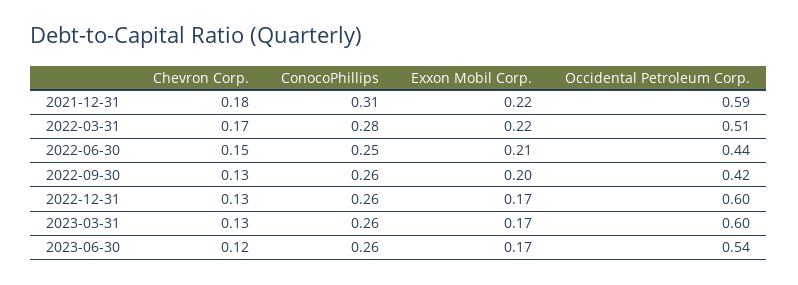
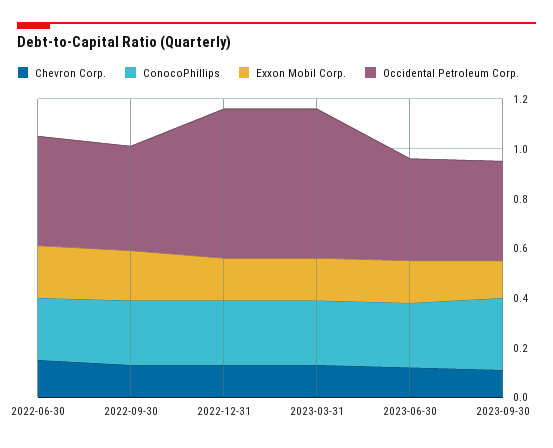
Chevron Corp., 2021-12-31: 0.18 -> none
ConocoPhillips, 2021-12-31: 0.31 -> none
Exxon Mobil Corp., 2021-12-31: 0.22 -> none
Occidental Petroleum Corp., 2021-12-31: 0.59 -> none
Chevron Corp., 2022-03-31: 0.17 -> none
ConocoPhillips, 2022-03-31: 0.28 -> none
Exxon Mobil Corp., 2022-03-31: 0.22 -> none
Occidental Petroleum Corp., 2022-03-31: 0.51 -> none
Occidental Petroleum Corp., 2023-06-30: 0.54 -> 0.4
Chevron Corp., 2023-09-30: none -> 0.1
ConocoPhillips, 2023-09-30: none -> 0.3
Exxon Mobil Corp., 2023-09-30: none -> 0.15
Occidental Petroleum Corp., 2023-09-30: none -> 0.4

